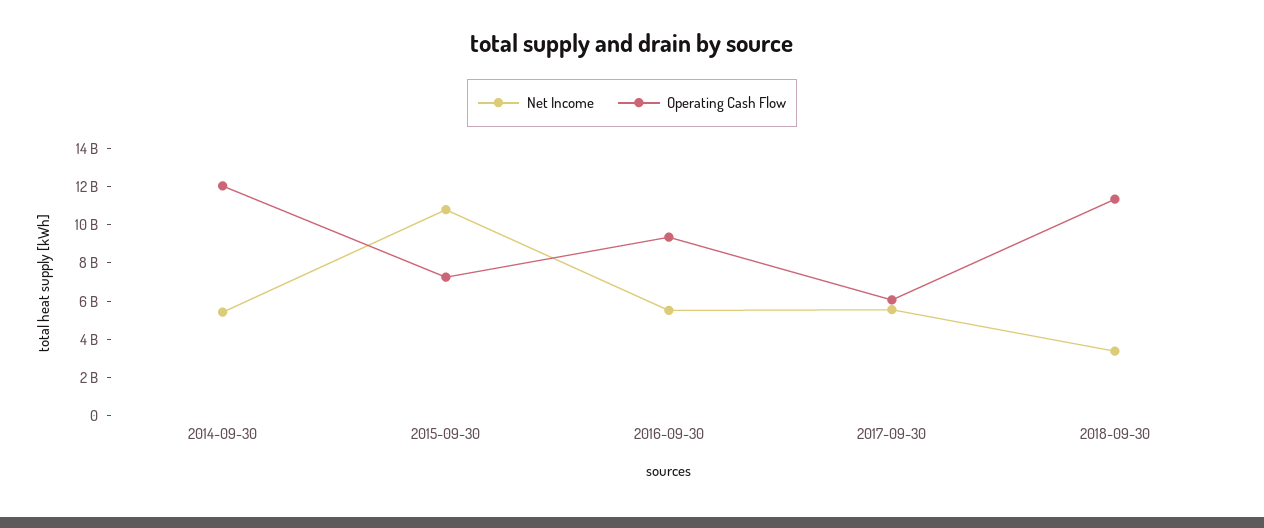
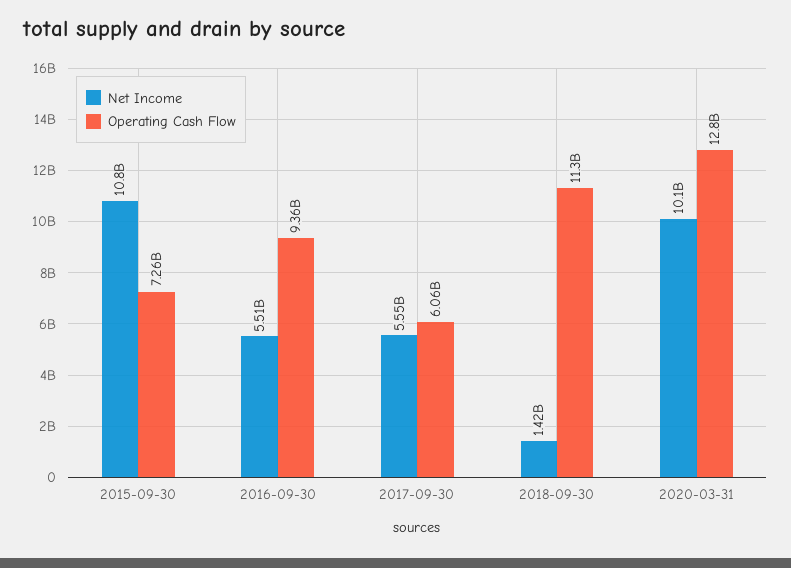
Net Income, 2014-09-30: 5500000000 -> none
Operating Cash Flow, 2014-09-30: 12000000000 -> none
Net Income, 2018-09-30: 3500000000 -> 1420000000
Net Income, 2020-03-31: none -> 10100000000
Operating Cash Flow, 2020-03-31: none -> 12800000000

